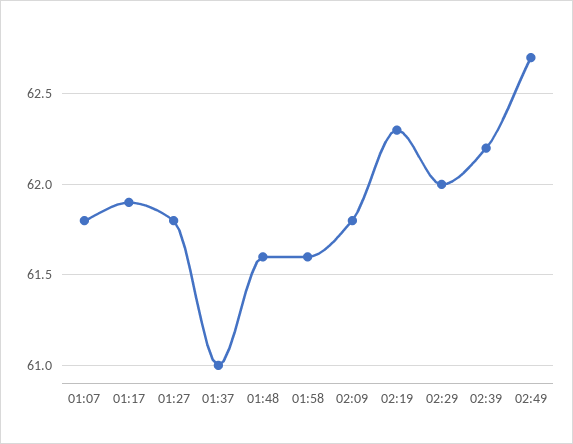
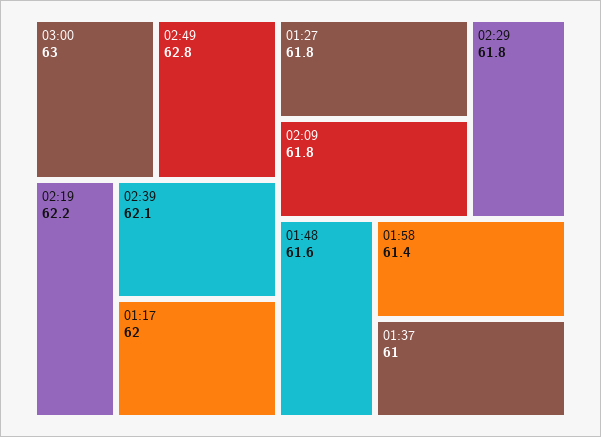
01:07: 61.8 -> none
01:17: 61.9 -> 62
01:58: 61.6 -> 61.4
02:19: 62.3 -> 62.2
02:29: 62 -> 61.8
02:39: 62.2 -> 62.1
02:49: 62.7 -> 62.8
03:00: none -> 63

